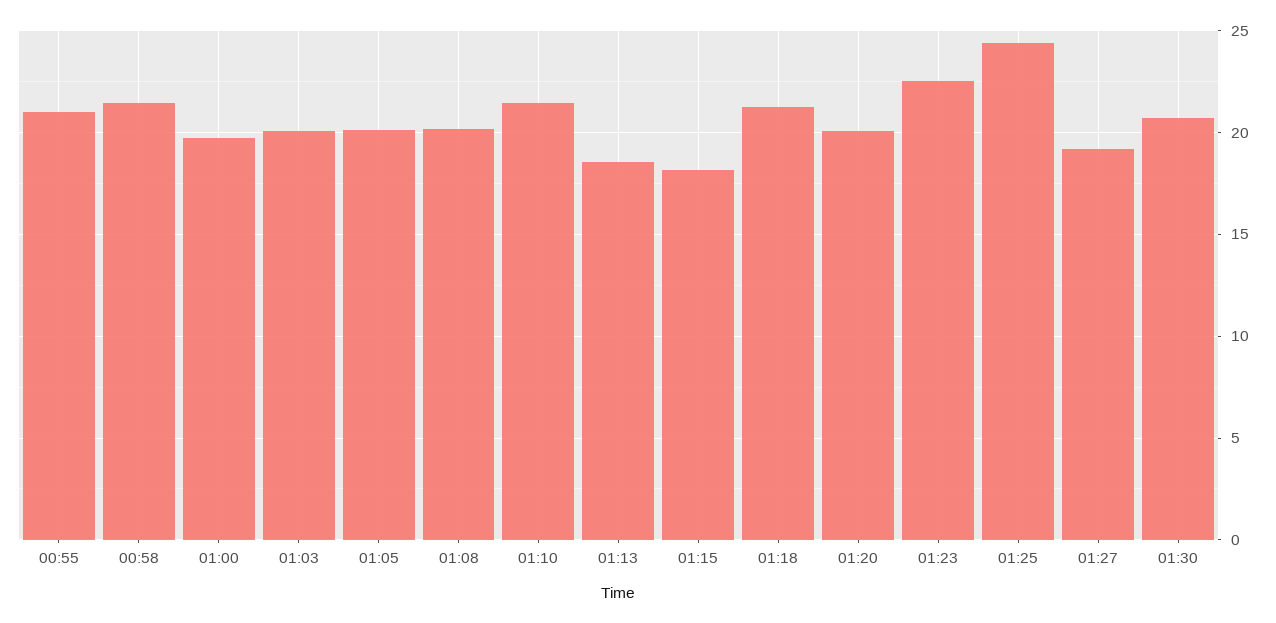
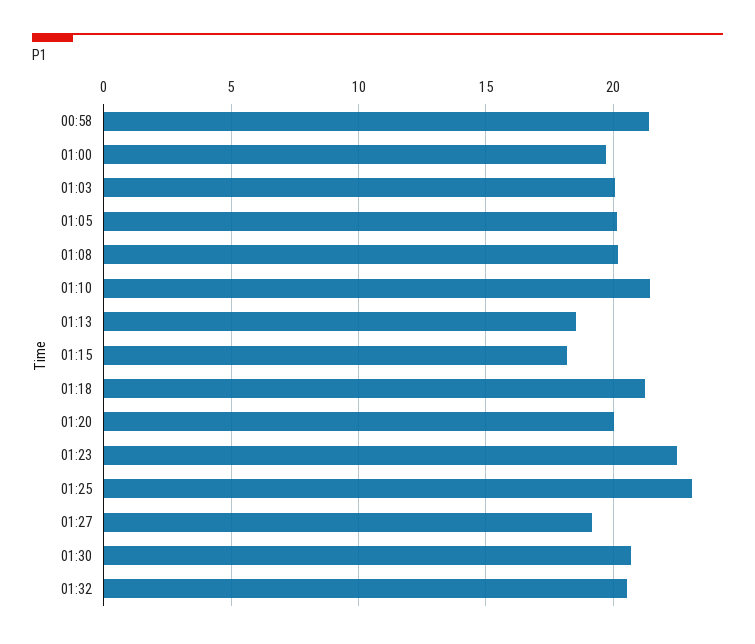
00:55: 21 -> none
01:25: 24.5 -> 23
01:32: none -> 20.5

